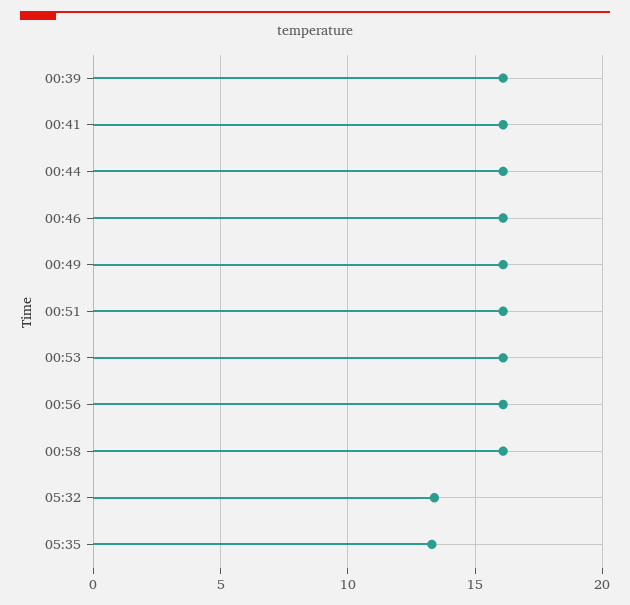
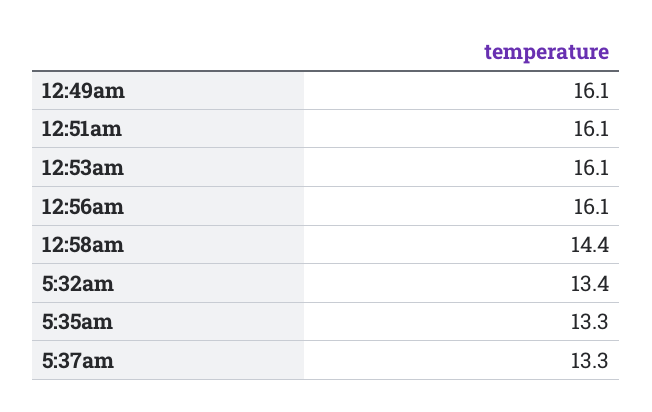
00:39: 16 -> none
00:41: 16 -> none
00:44: 16 -> none
00:46: 16 -> none
00:58: 16 -> 14.4
5:37am: none -> 13.3

